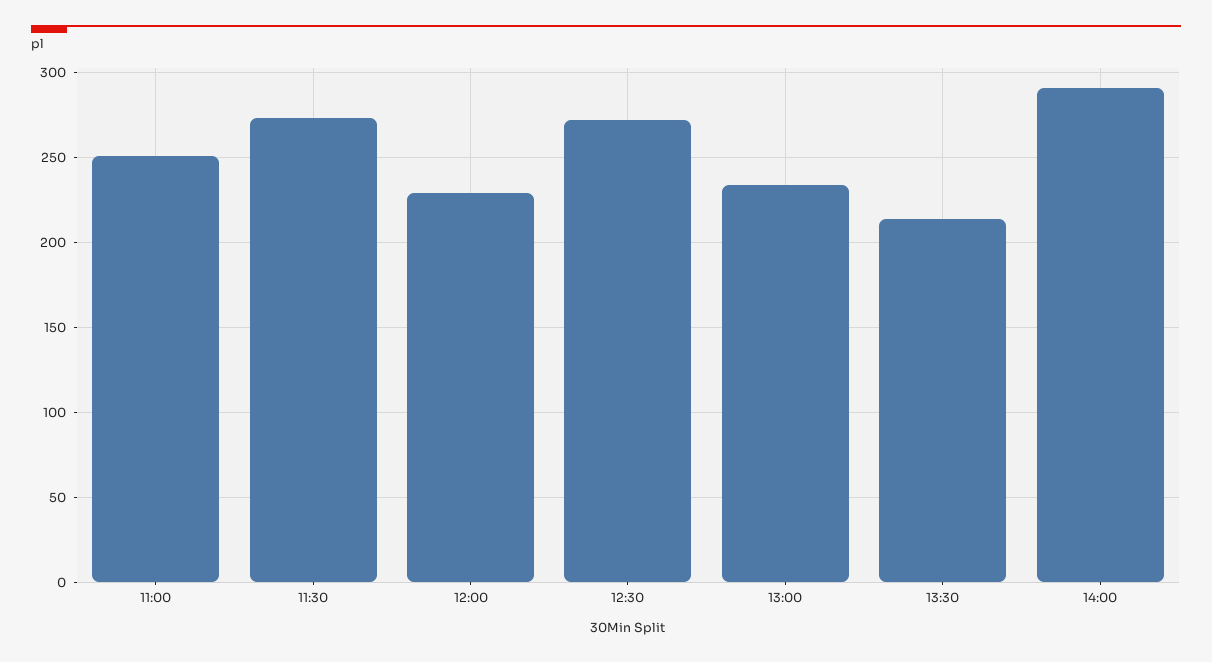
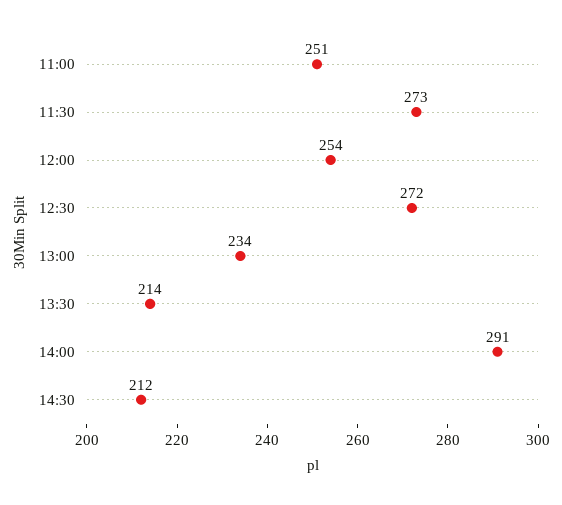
12:00: 230 -> 254
14:30: none -> 212

